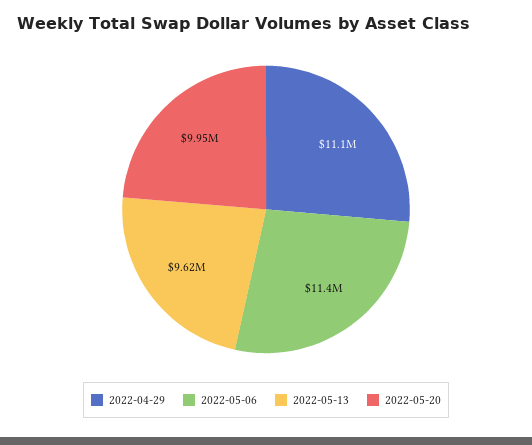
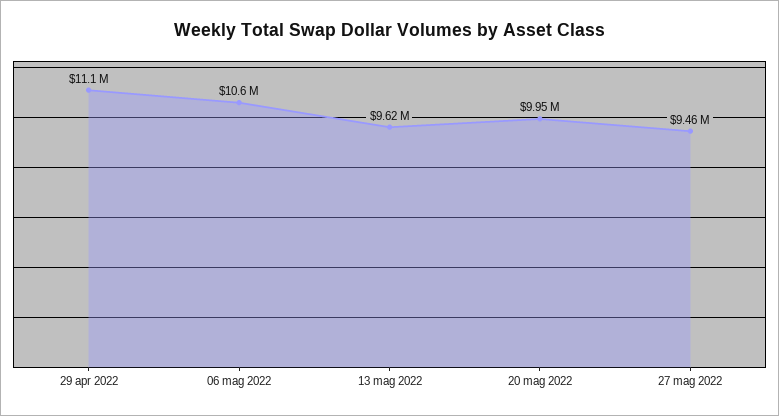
2022-05-06: 11400000 -> 10600000
27 mag 2022: none -> 9460000

